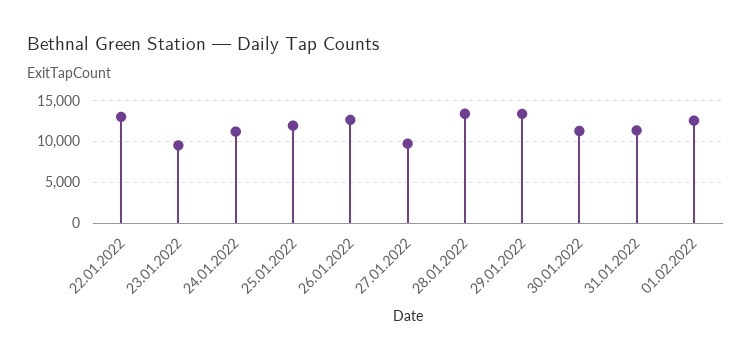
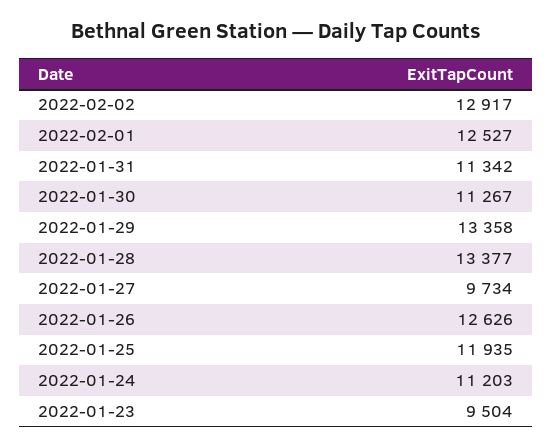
22.01.2022: 13000 -> none
2022-02-02: none -> 12917

